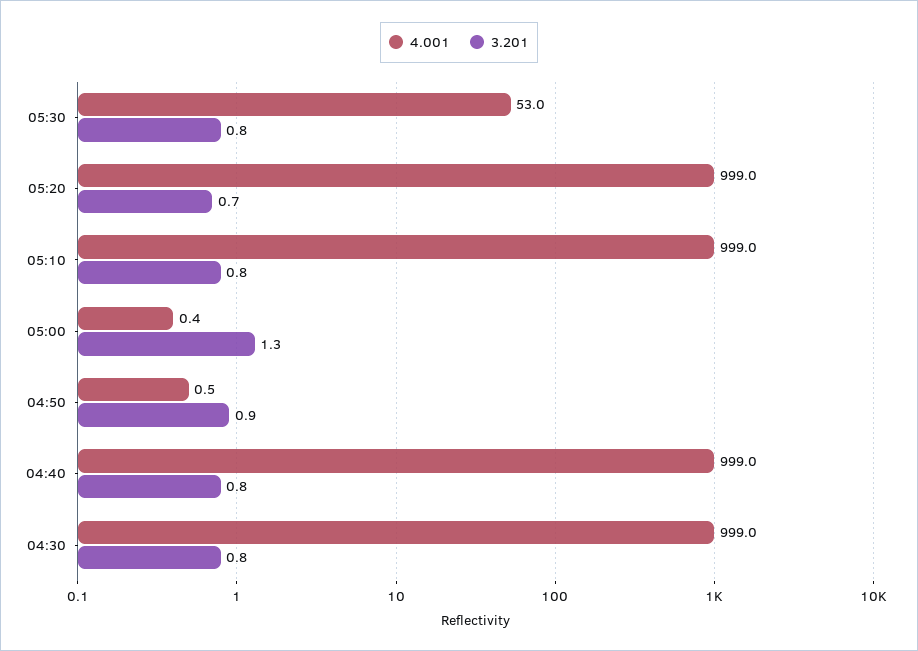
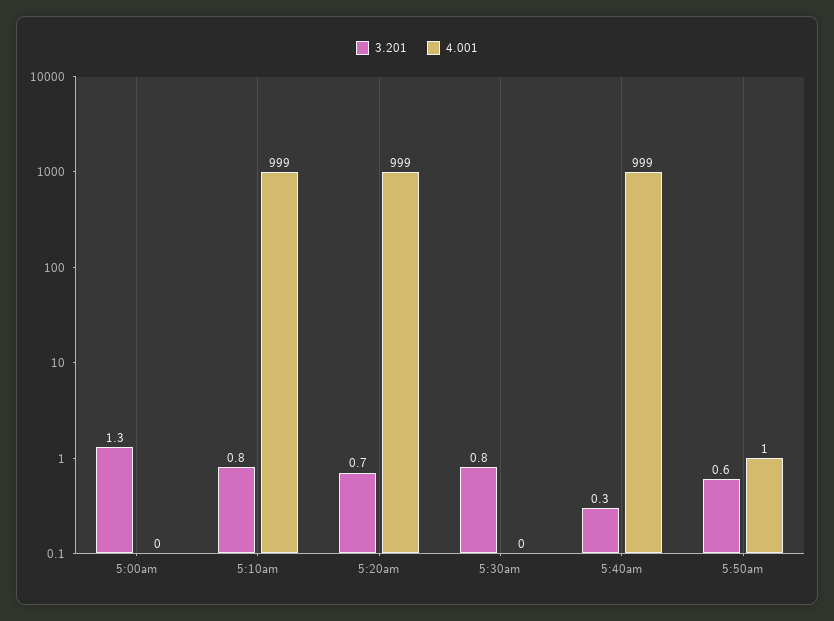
4.001, 05:30: 53 -> 0
4.001, 04:50: 0.5 -> none
3.201, 04:50: 0.9 -> none
4.001, 04:40: 999 -> none
3.201, 04:40: 0.8 -> none
4.001, 04:30: 999 -> none
3.201, 04:30: 0.8 -> none
3.201, 5:40am: none -> 0.3
4.001, 5:40am: none -> 999
3.201, 5:50am: none -> 0.6
4.001, 5:50am: none -> 1

